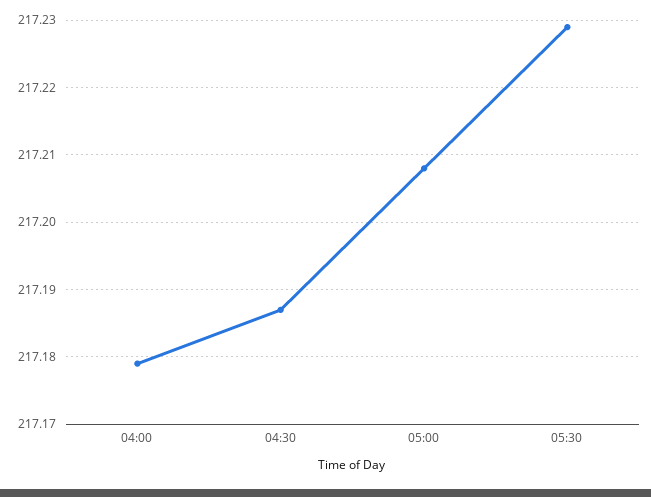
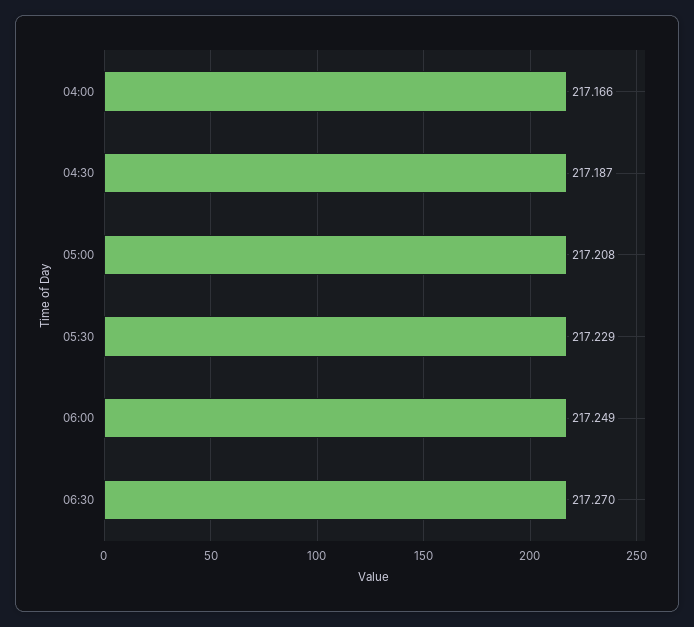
04:00: 217.179 -> 217.166
06:00: none -> 217.249
06:30: none -> 217.27

